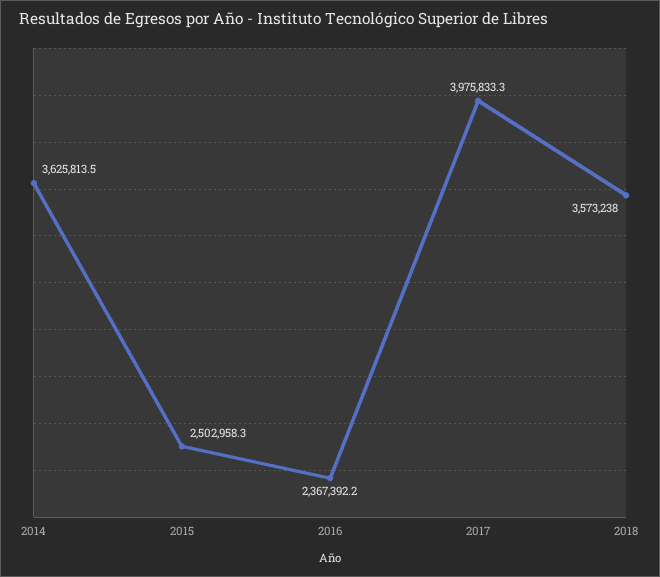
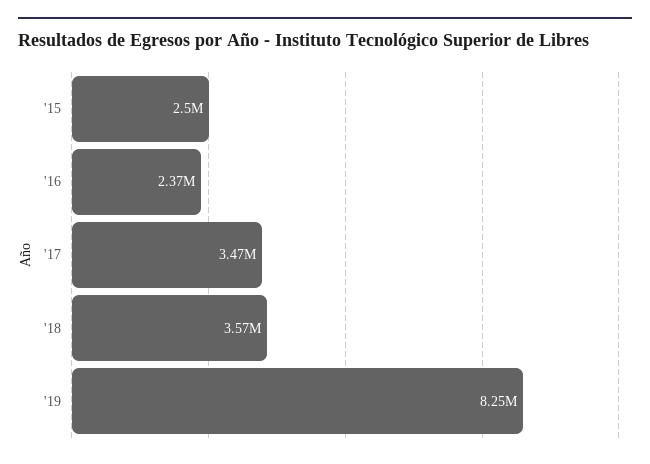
2014: 3625813.5 -> none
2017: 3975833.3 -> 3470000
'19: none -> 8250000

